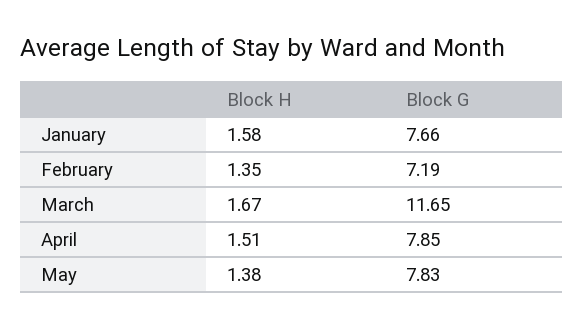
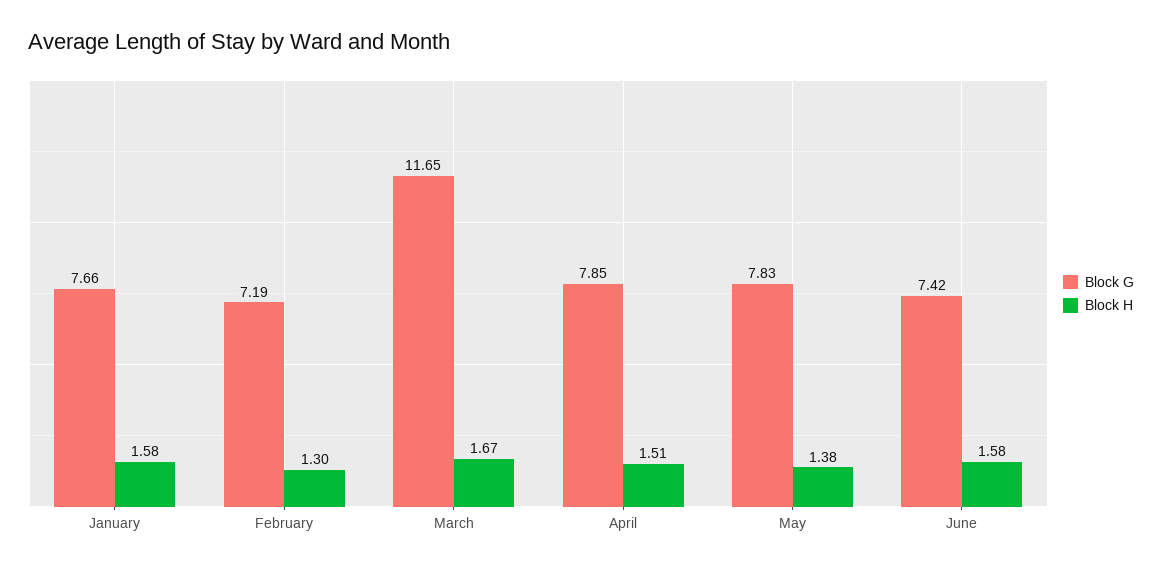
Block H, February: 1.35 -> 1.3
Block G, June: none -> 7.42
Block H, June: none -> 1.58

